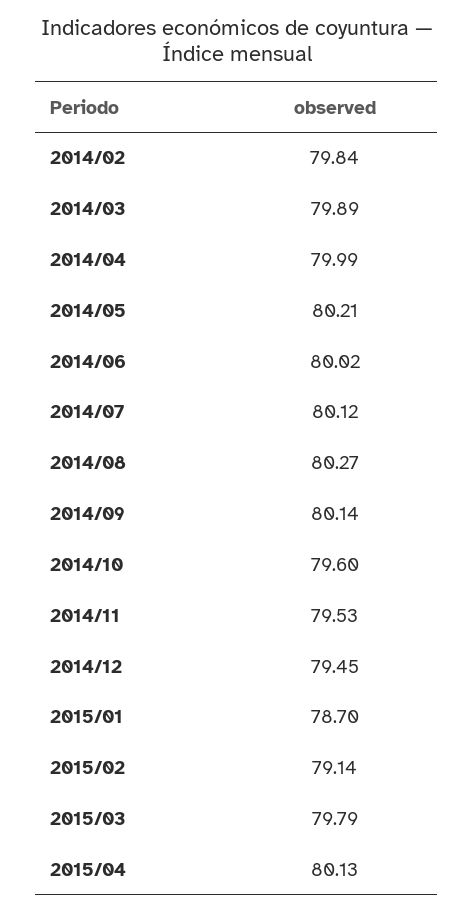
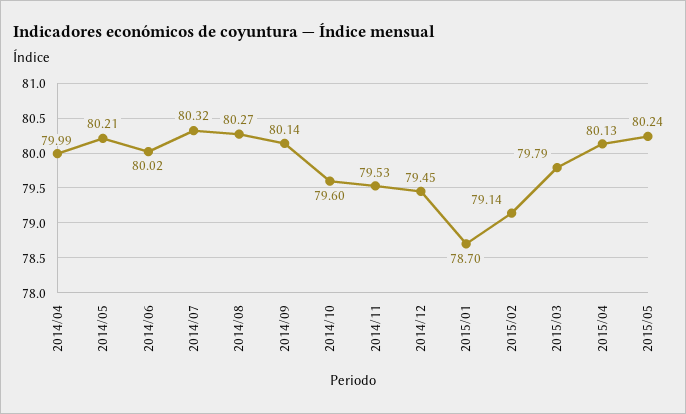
2014/02: 79.84 -> none
2014/03: 79.89 -> none
2014/07: 80.12 -> 80.32
2015/05: none -> 80.24

